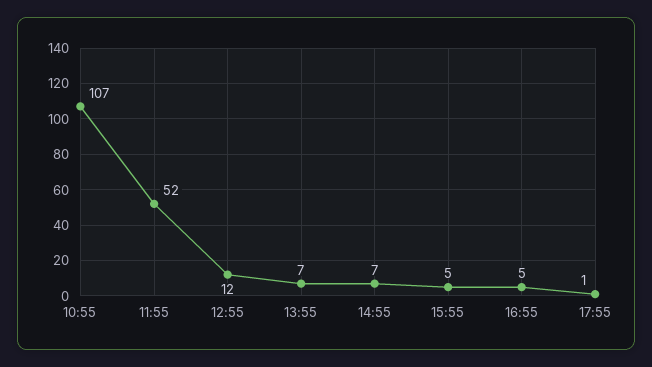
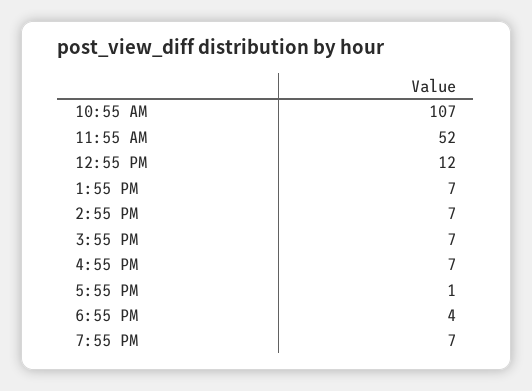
15:55: 5 -> 7
16:55: 5 -> 7
6:55 PM: none -> 4
7:55 PM: none -> 7

